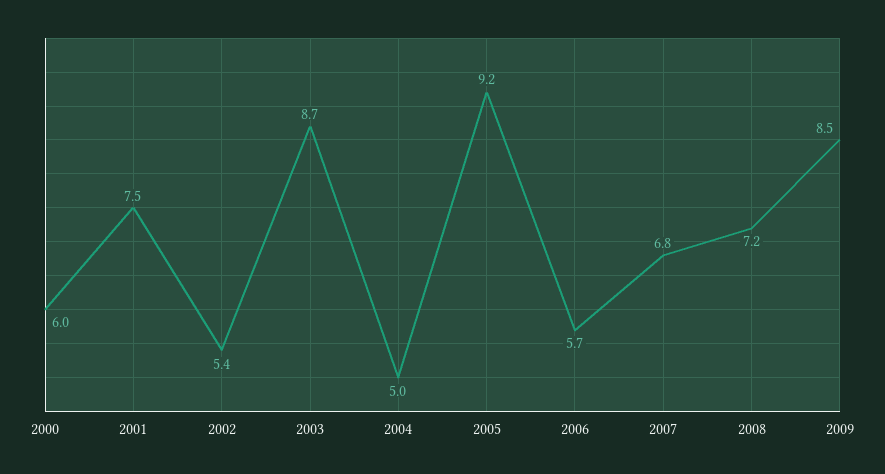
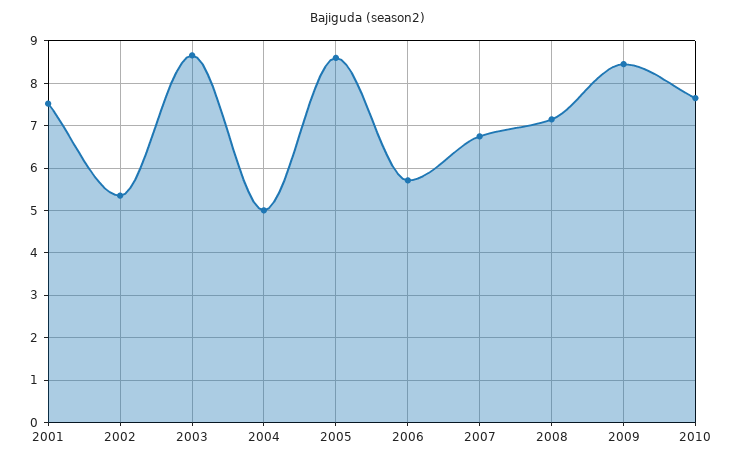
2000: 6 -> none
2005: 9.2 -> 8.6
2010: none -> 7.6

